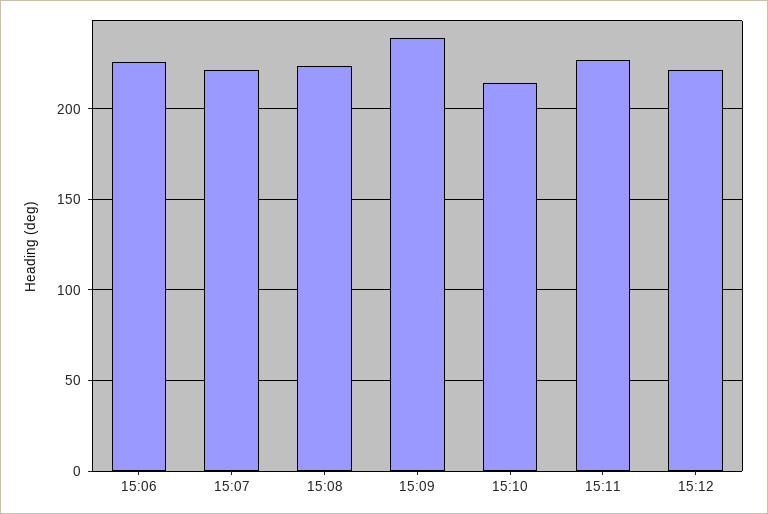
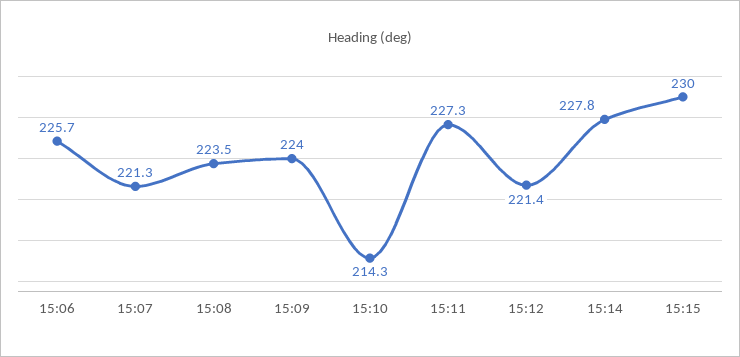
15:09: 240 -> 224
15:14: none -> 227.8
15:15: none -> 230

